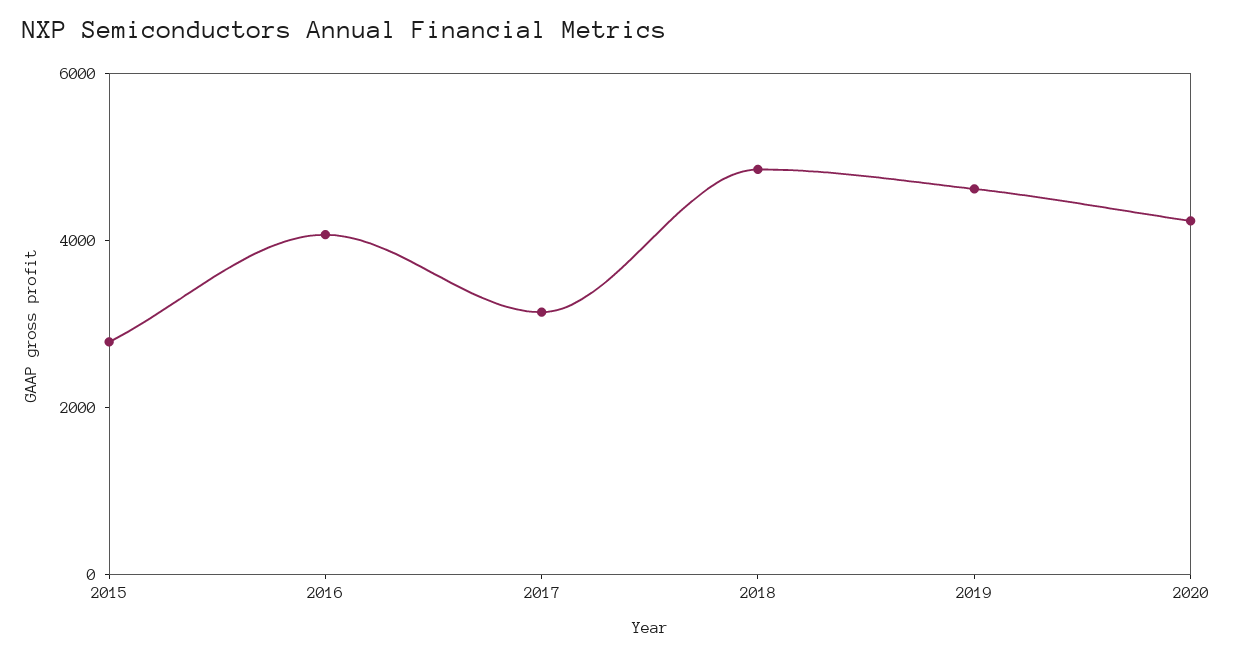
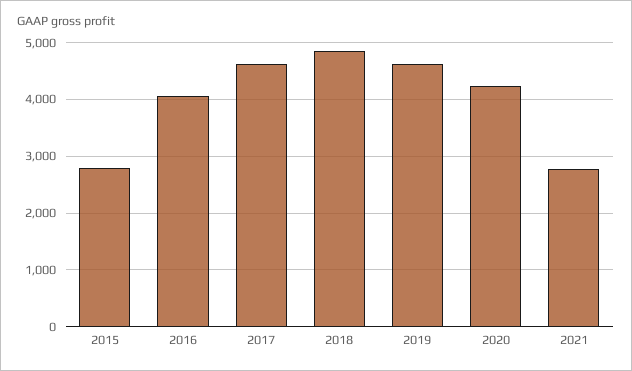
2017: 3000 -> 4600
2021: none -> 2800

